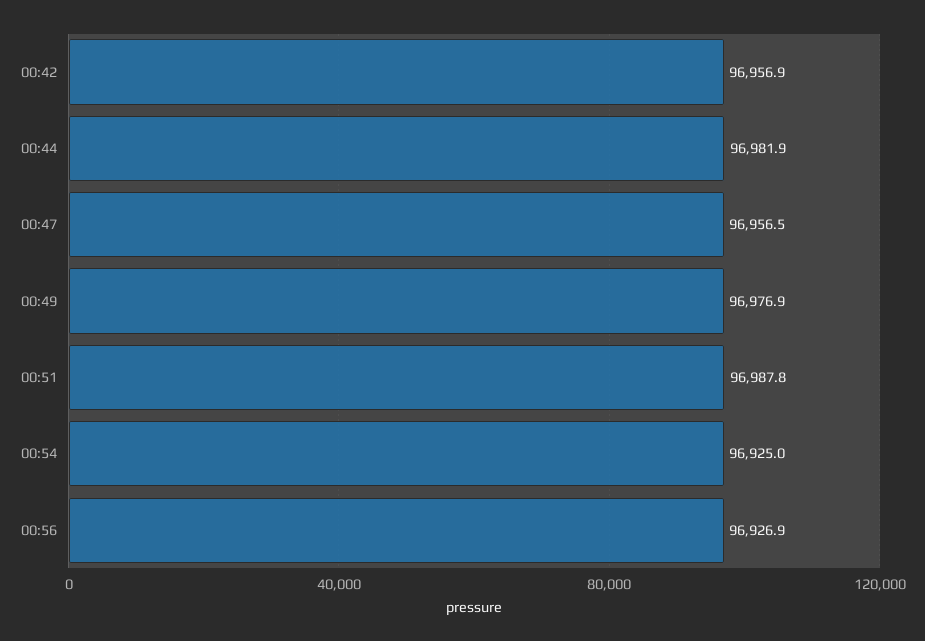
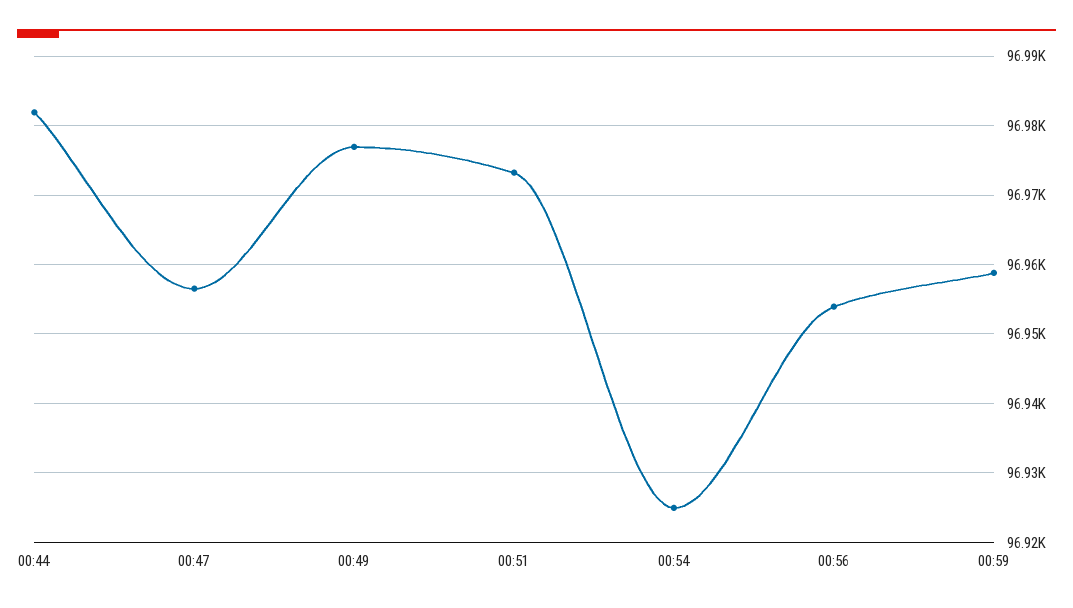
00:42: 96956.9 -> none
00:51: 96987.8 -> 96973
00:56: 96926.9 -> 96954
00:59: none -> 96959

